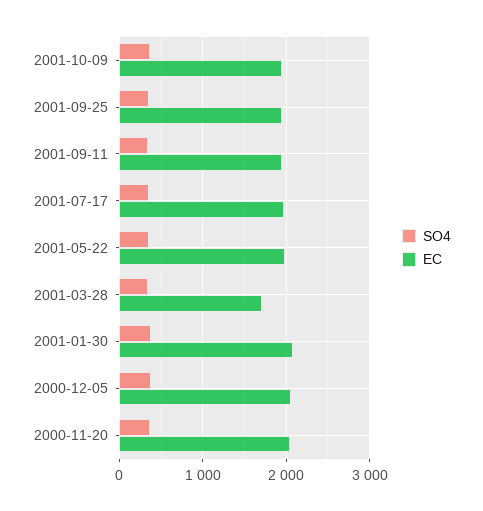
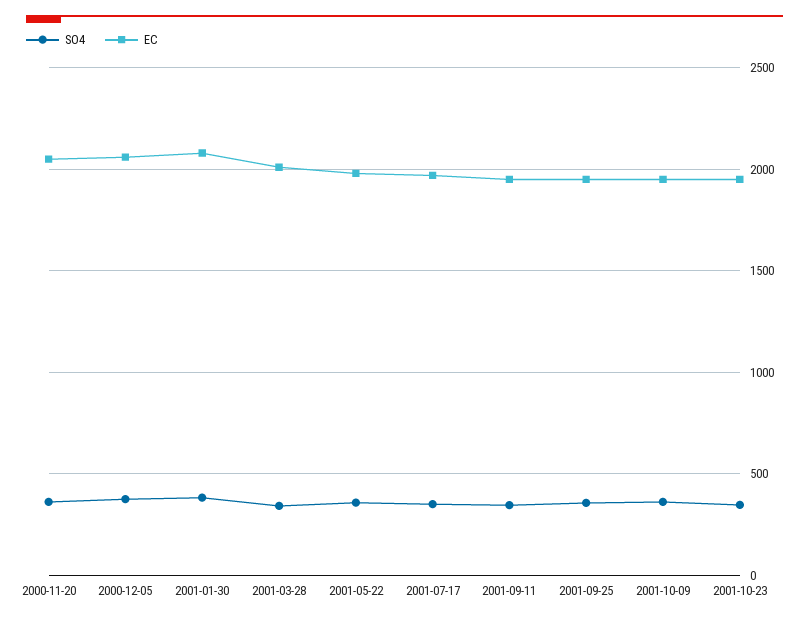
EC, 2001-03-28: 1700 -> 2000
SO4, 2001-10-23: none -> 350
EC, 2001-10-23: none -> 1950

